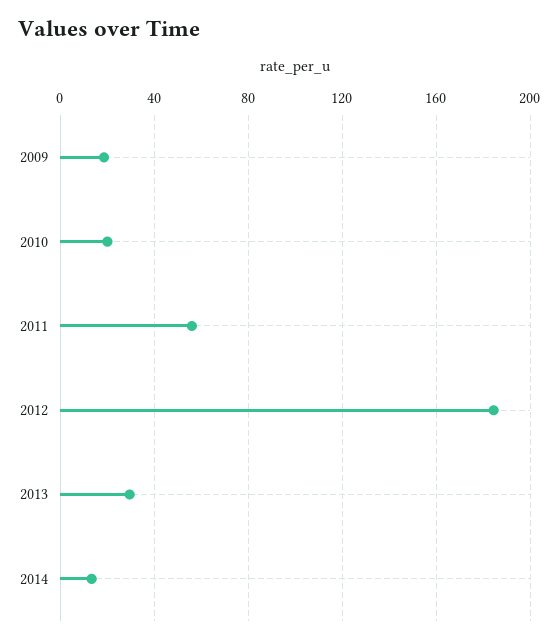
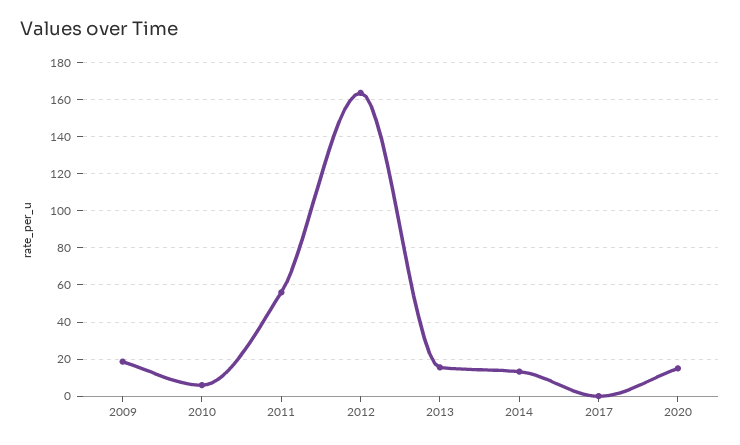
2010: 20 -> 5
2012: 185 -> 165
2013: 30 -> 15
2017: none -> 0
2020: none -> 15

